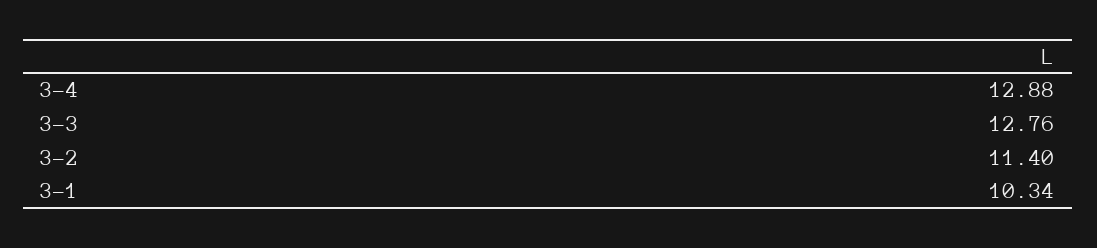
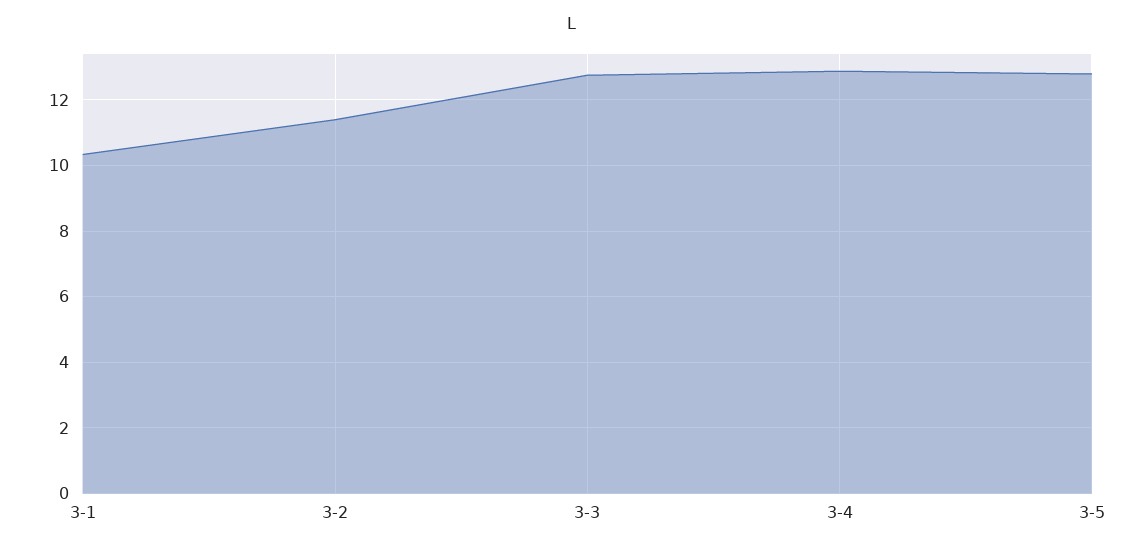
3-5: none -> 12.8

